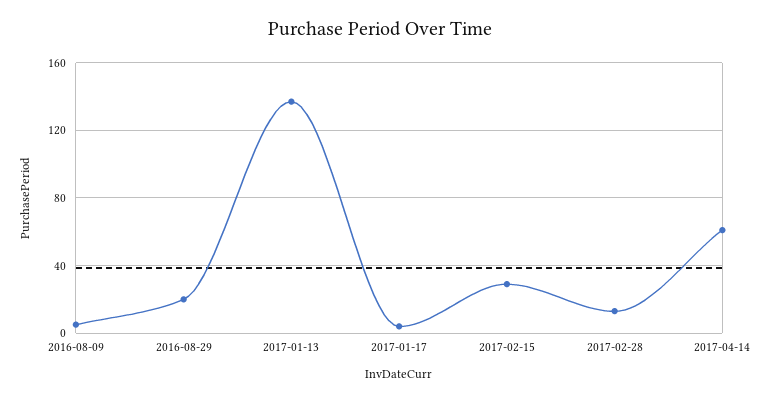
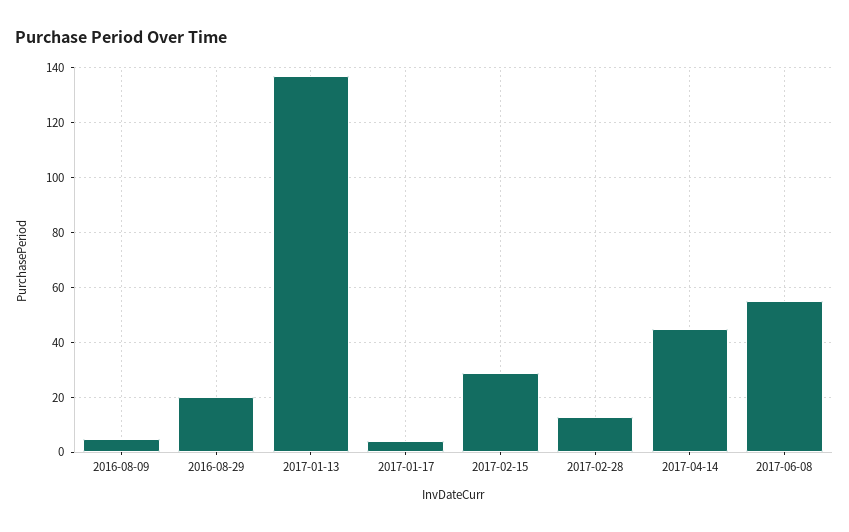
2017-04-14: 60 -> 45
2017-06-08: none -> 55

